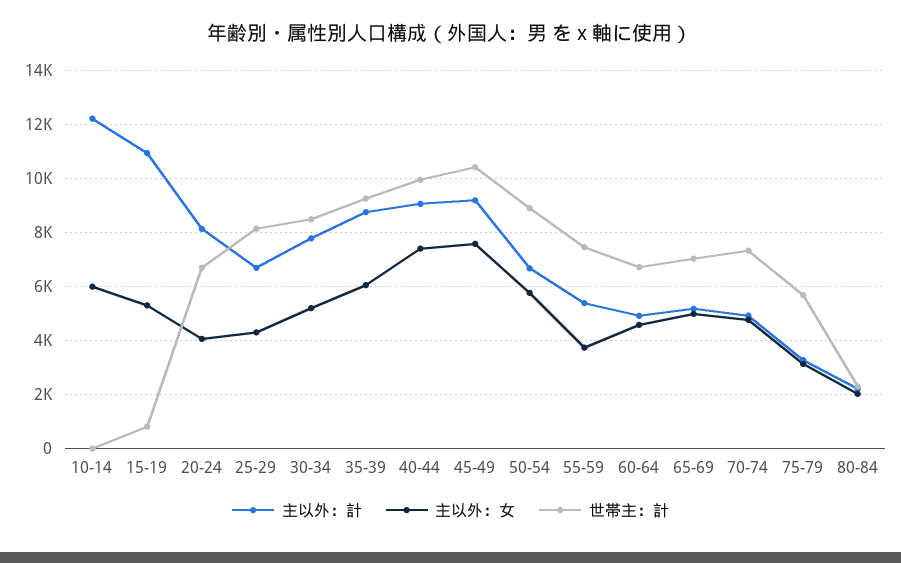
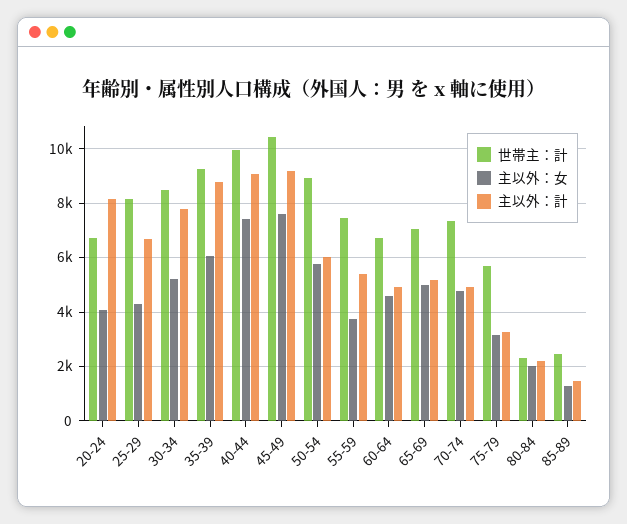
主以外：計, 10-14: 12250 -> none
主以外：女, 10-14: 6000 -> none
世帯主：計, 10-14: 0 -> none
主以外：計, 15-19: 11000 -> none
主以外：女, 15-19: 5250 -> none
世帯主：計, 15-19: 750 -> none
主以外：計, 50-54: 6750 -> 6000
世帯主：計, 85-89: none -> 2500
主以外：女, 85-89: none -> 1250
主以外：計, 85-89: none -> 1500

